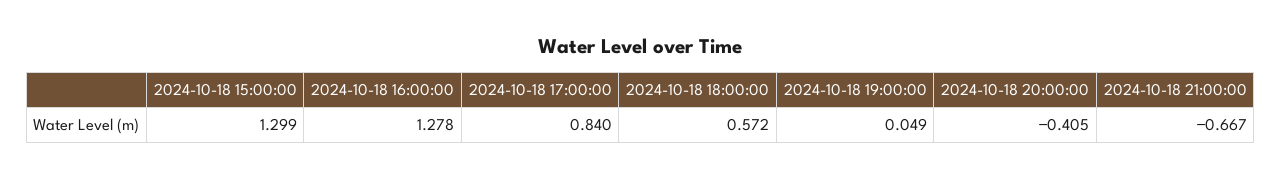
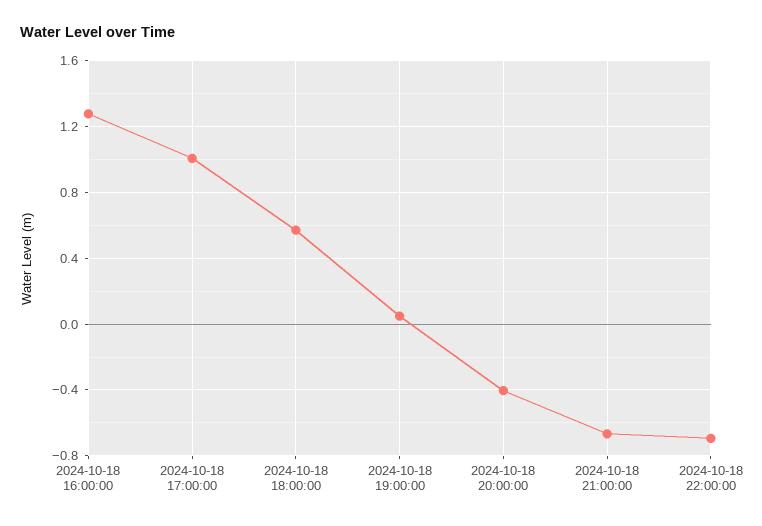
2024-10-18 15:00:00: 1.299 -> none
2024-10-18 17:00:00: 0.84 -> 1
2024-10-18 22:00:00: none -> -0.7

